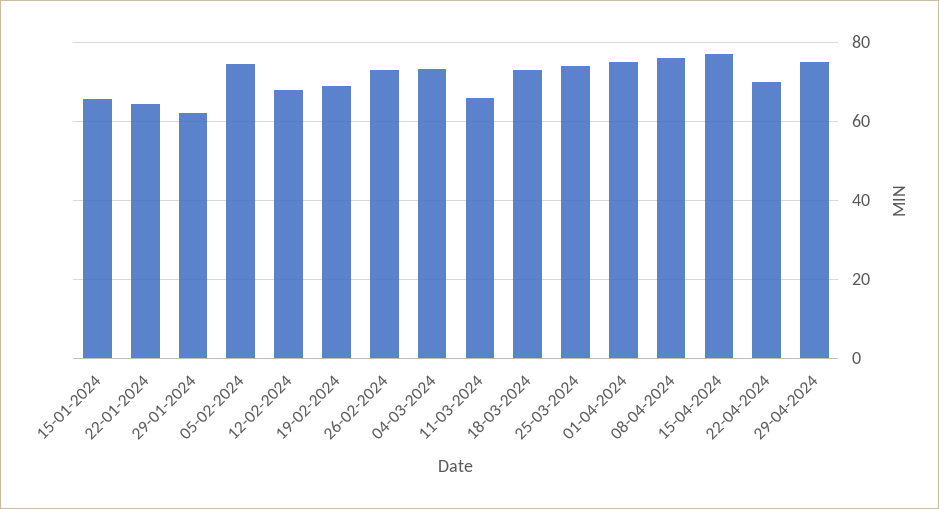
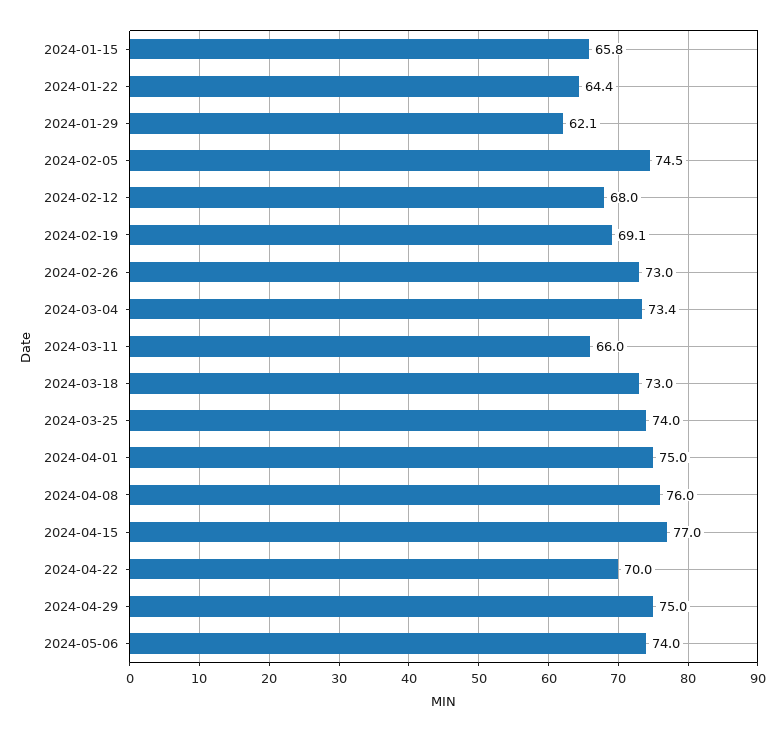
2024-05-06: none -> 74

